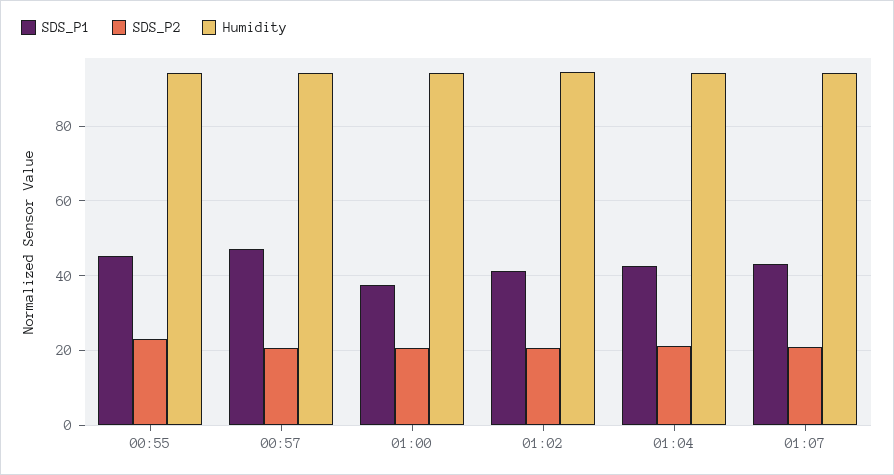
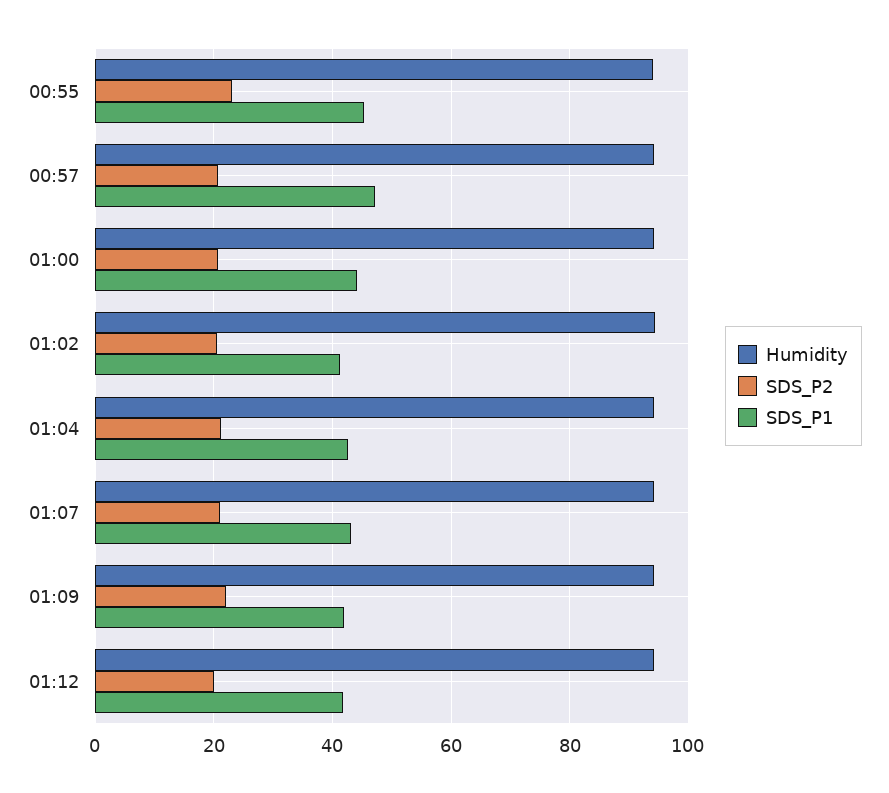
SDS_P1, 01:00: 38 -> 44
Humidity, 01:09: none -> 94
SDS_P2, 01:09: none -> 22
SDS_P1, 01:09: none -> 42
Humidity, 01:12: none -> 94
SDS_P2, 01:12: none -> 20
SDS_P1, 01:12: none -> 42

